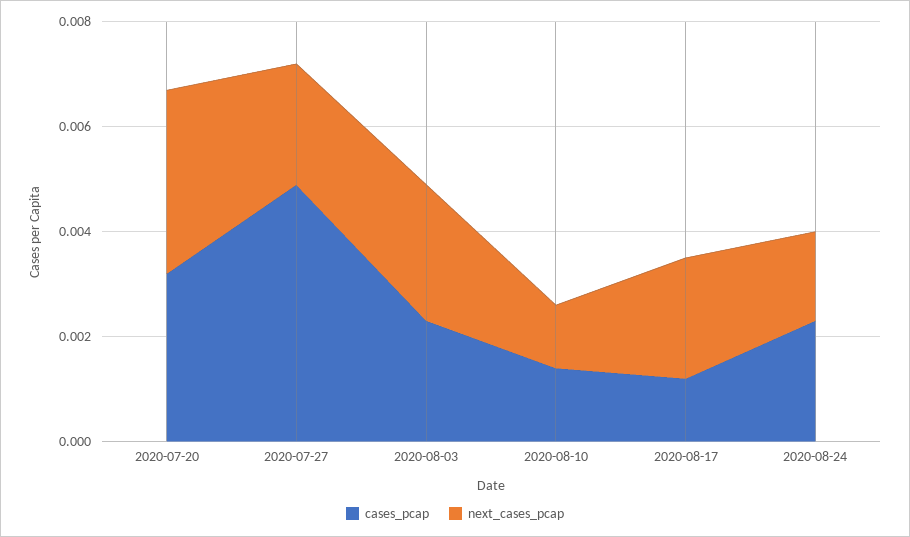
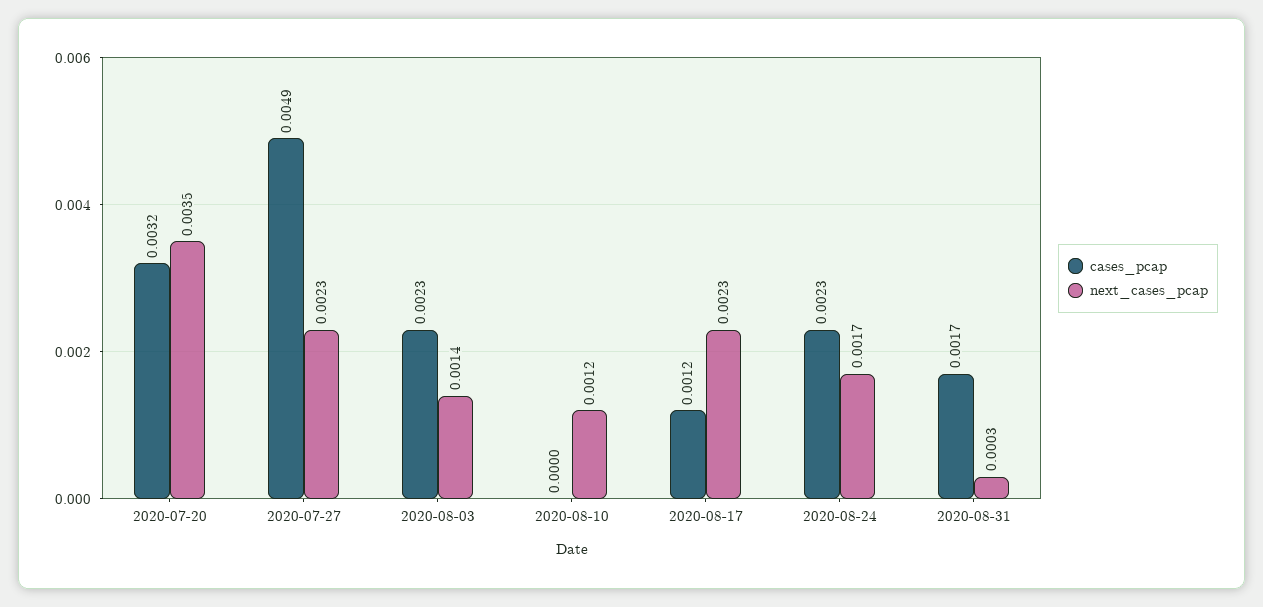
next_cases_pcap, 2020-08-03: 0.0025 -> 0.0014
cases_pcap, 2020-08-10: 0.0015 -> 0
cases_pcap, 2020-08-31: none -> 0.0017
next_cases_pcap, 2020-08-31: none -> 0.0003

